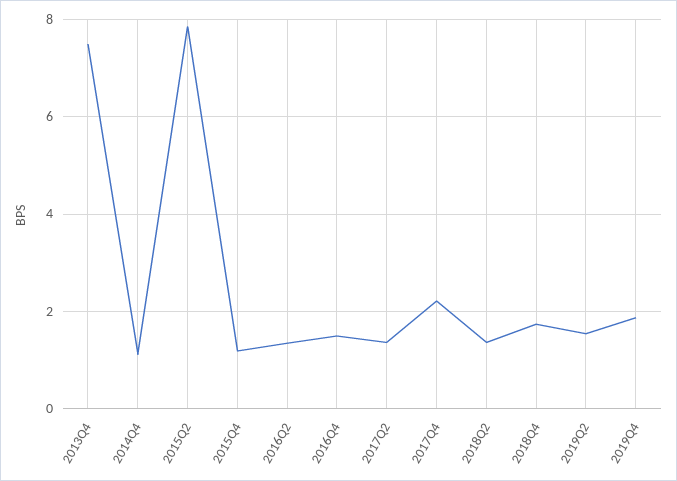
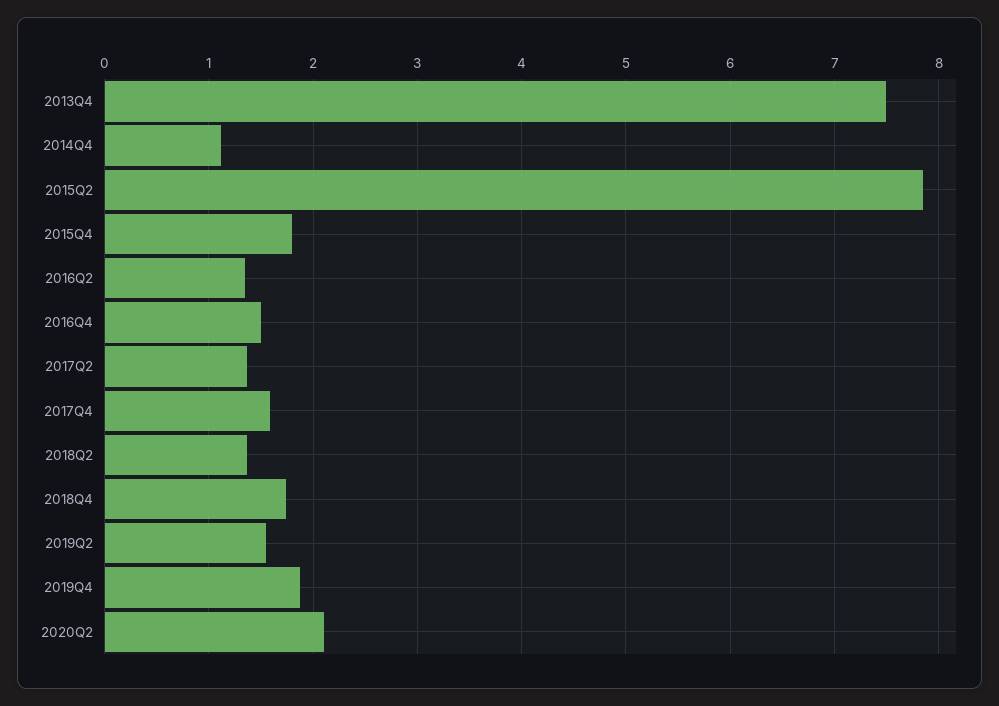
2015Q4: 1.2 -> 1.8
2017Q4: 2.2 -> 1.6
2020Q2: none -> 2.1

